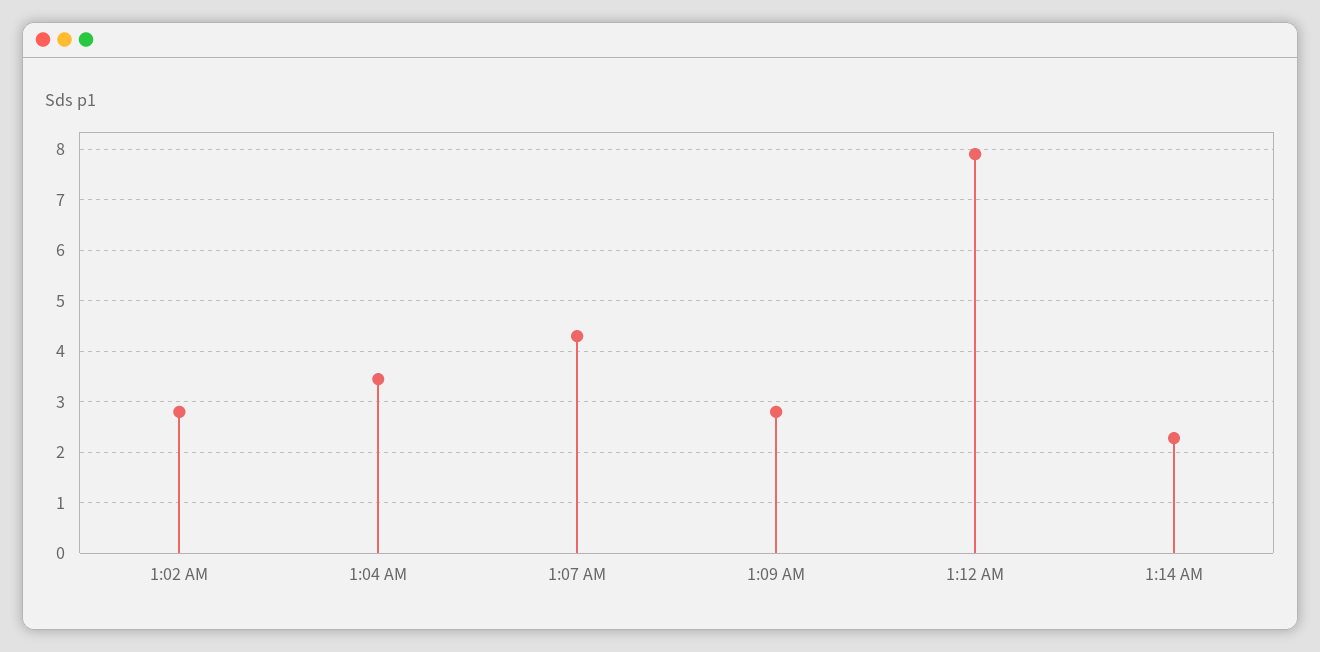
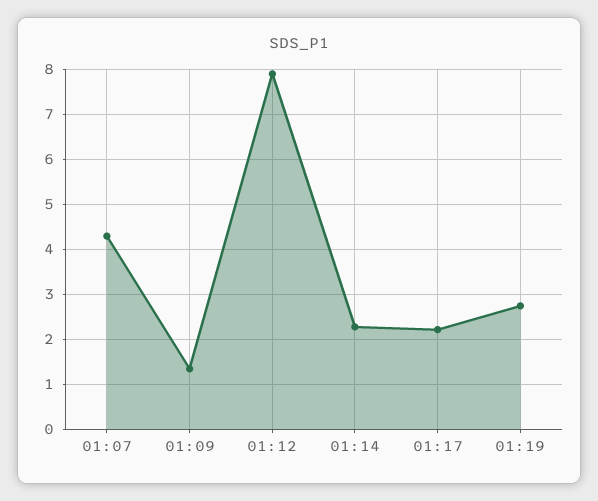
1:02 AM: 2.8 -> none
1:04 AM: 3.4 -> none
1:09 AM: 2.8 -> 1.4
01:17: none -> 2.2
01:19: none -> 2.8

